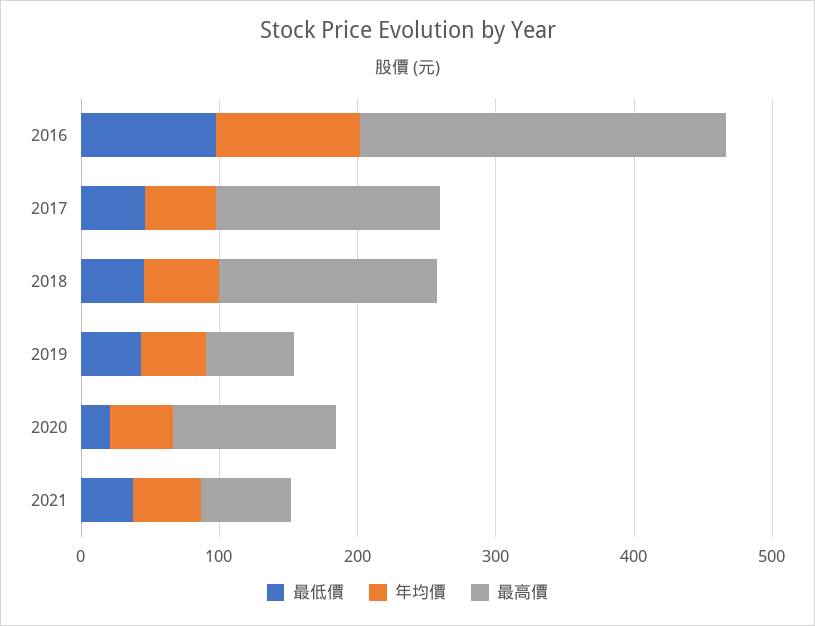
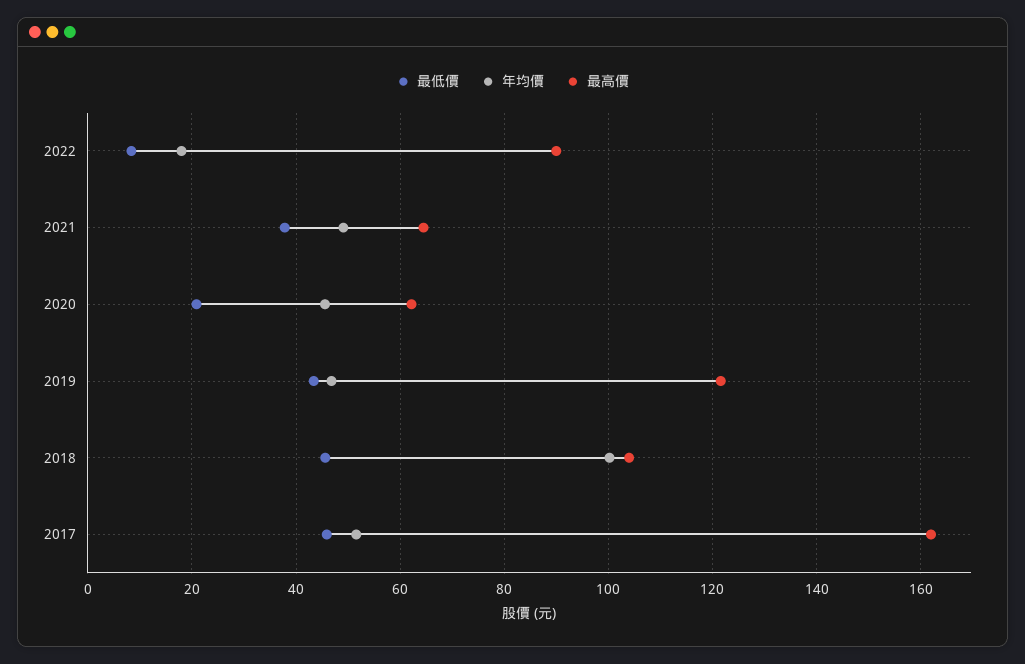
最低價, 2016: 100 -> none
年均價, 2016: 100 -> none
最高價, 2016: 260 -> none
年均價, 2018: 60 -> 100
最高價, 2018: 160 -> 104
最高價, 2019: 60 -> 122
最高價, 2020: 120 -> 62
最低價, 2022: none -> 8
年均價, 2022: none -> 18
最高價, 2022: none -> 90

